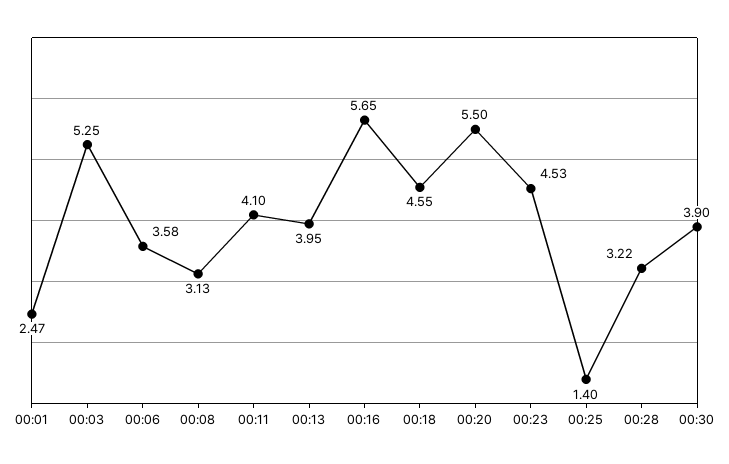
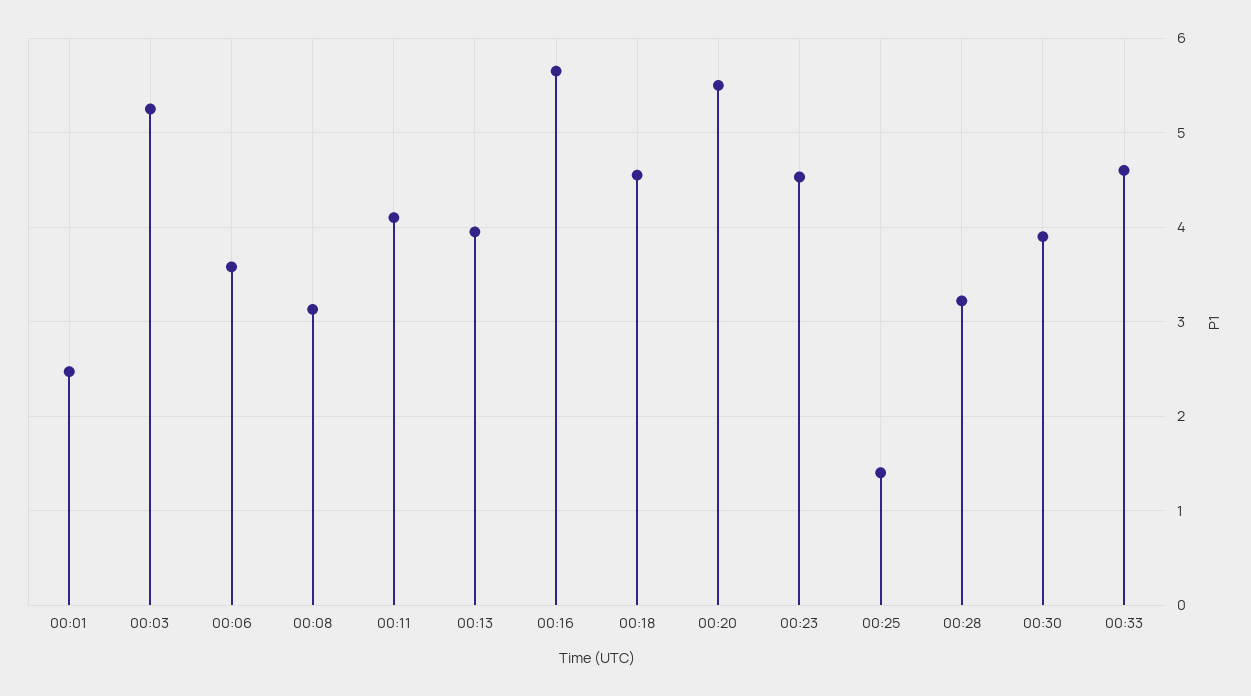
00:33: none -> 4.6

